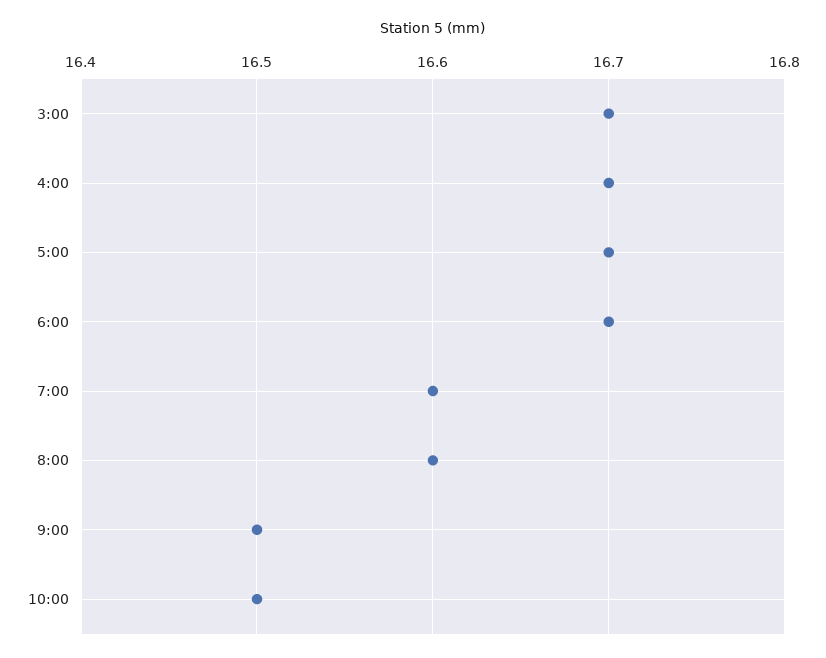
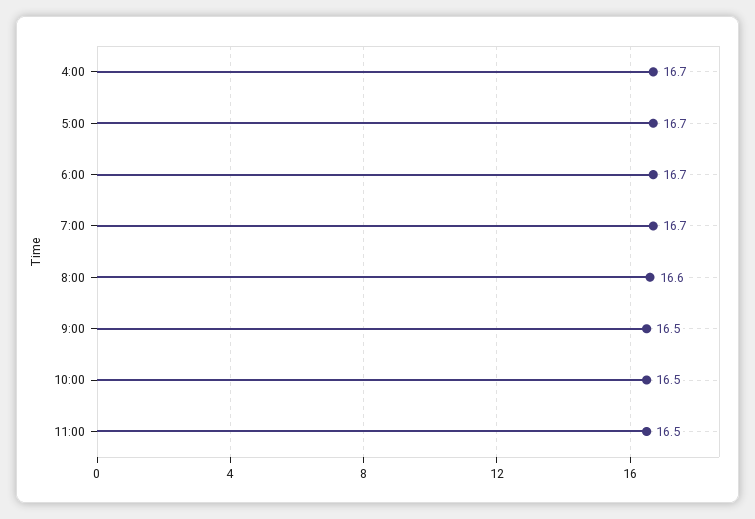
3:00: 16.7 -> none
7:00: 16.6 -> 16.7
11:00: none -> 16.5

